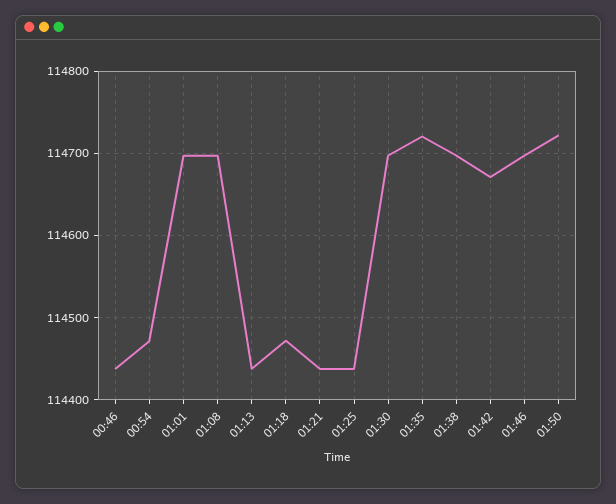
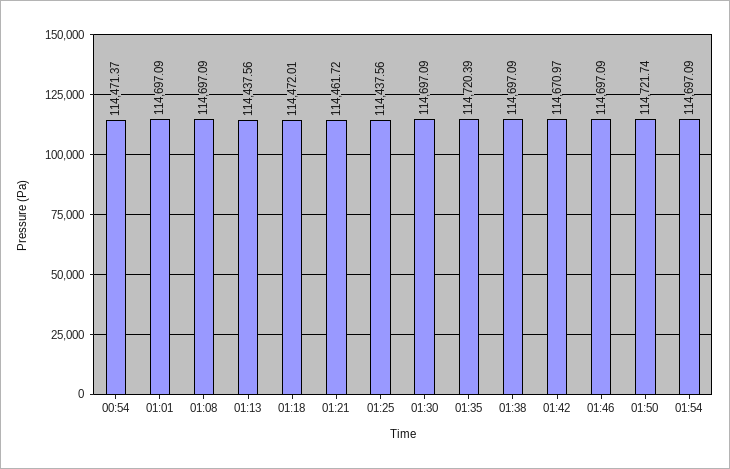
00:46: 114440 -> none
01:21: 114440 -> 114461.72
01:54: none -> 114697.09

